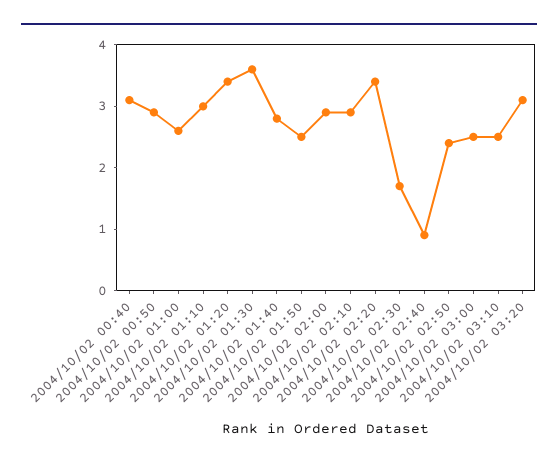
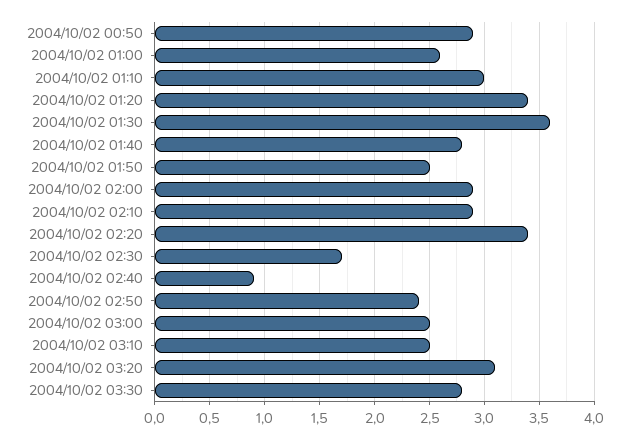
2004/10/02 00:40: 3 -> none
2004/10/02 03:30: none -> 2.8

